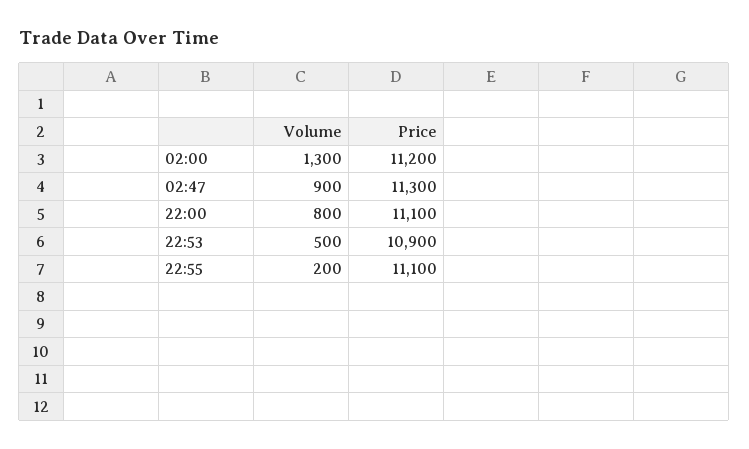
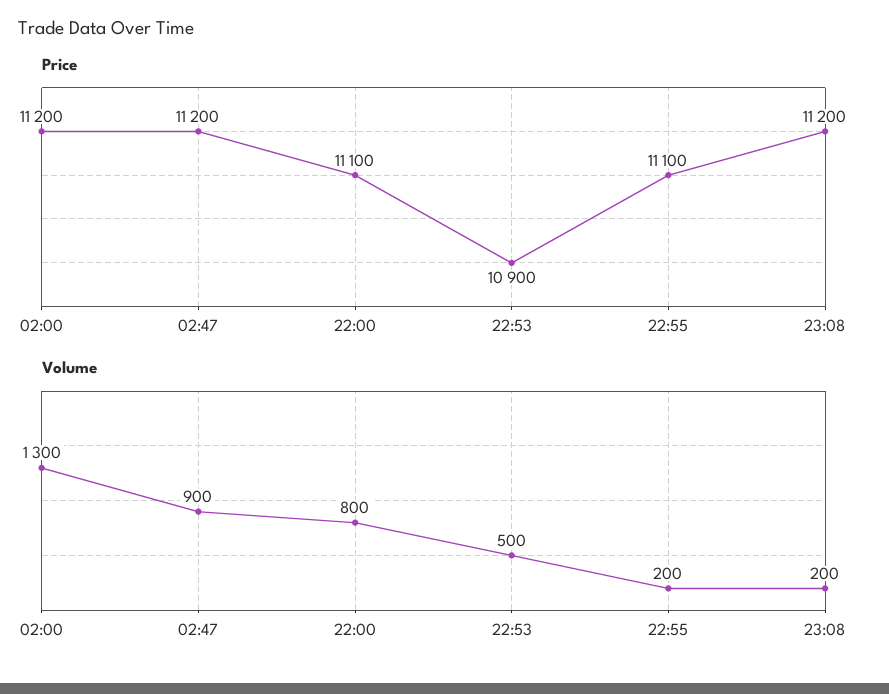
Price, 02:47: 11300 -> 11200
Price, 23:08: none -> 11200
Volume, 23:08: none -> 200

